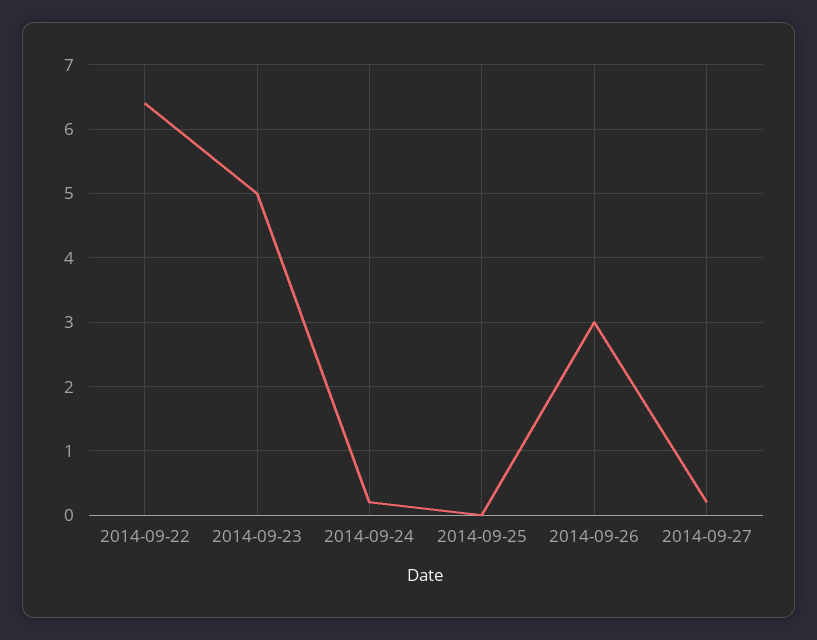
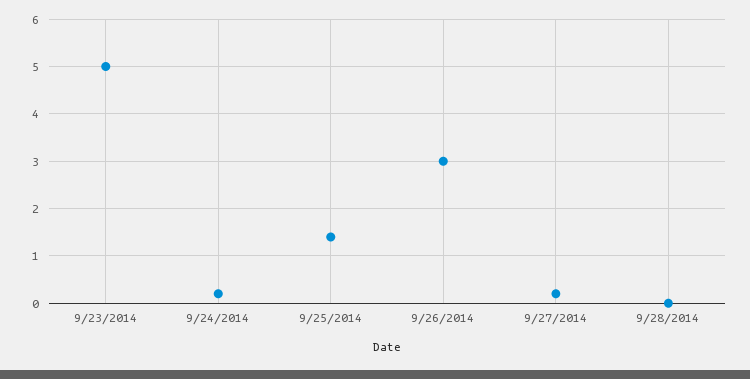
2014-09-22: 6.4 -> none
2014-09-25: 0 -> 1.5
9/28/2014: none -> 0

